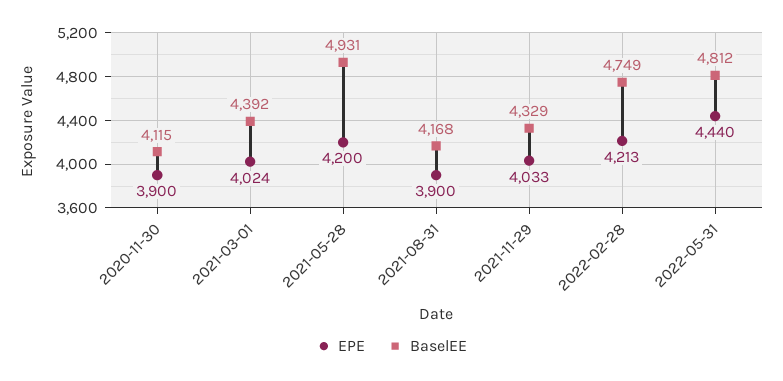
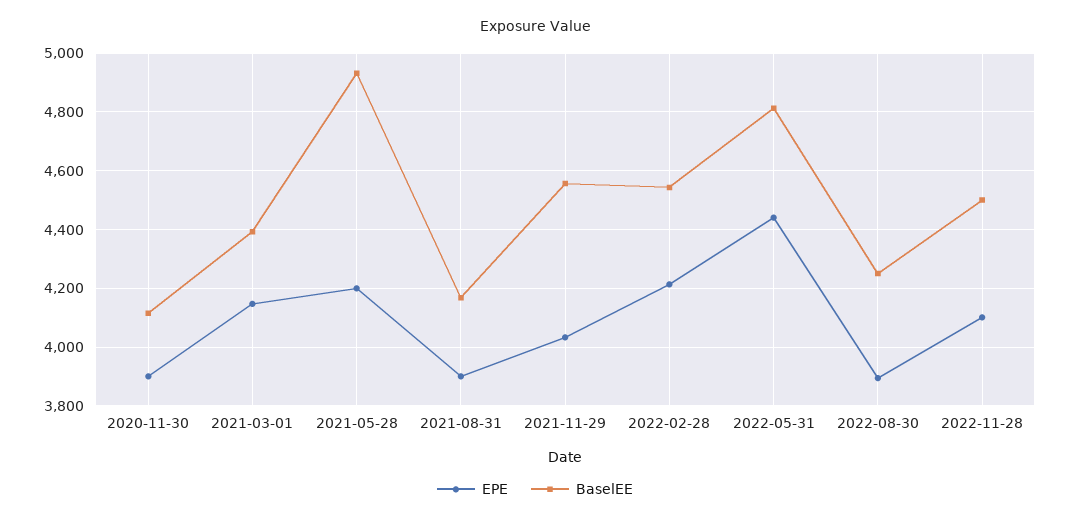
EPE, 2021-03-01: 4024 -> 4150
BaselEE, 2021-11-29: 4329 -> 4550
BaselEE, 2022-02-28: 4749 -> 4550
EPE, 2022-08-30: none -> 3900
BaselEE, 2022-08-30: none -> 4250
EPE, 2022-11-28: none -> 4100
BaselEE, 2022-11-28: none -> 4500

